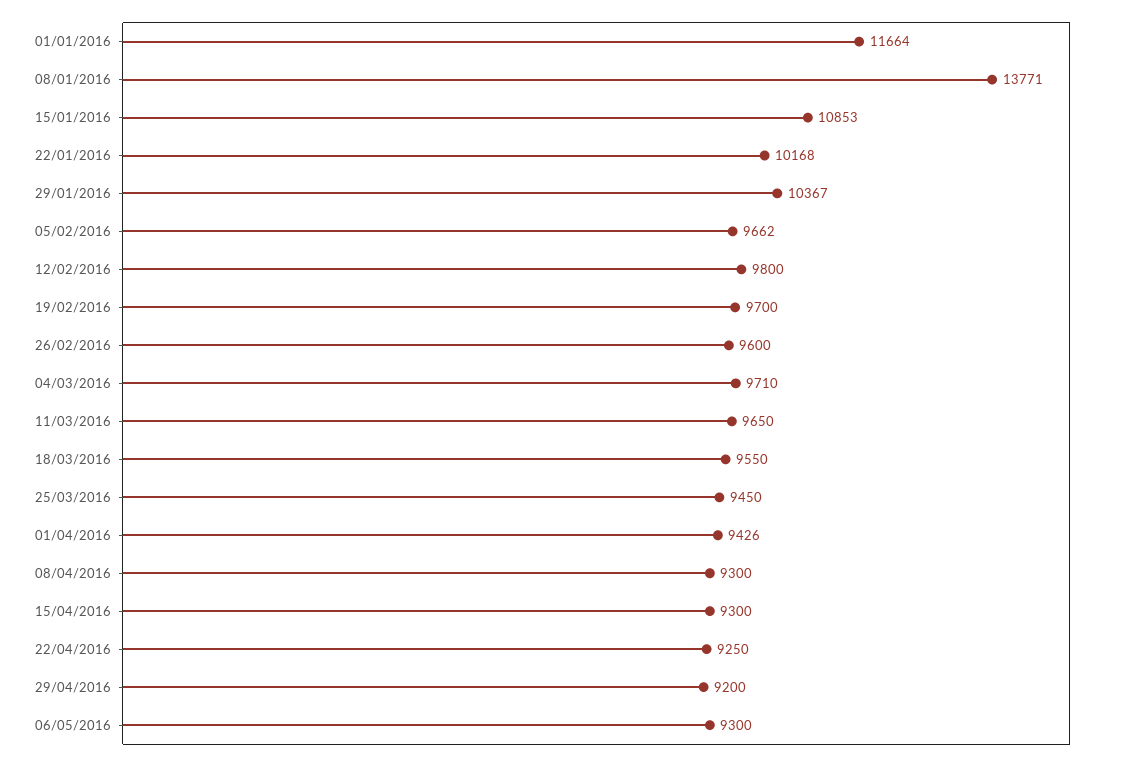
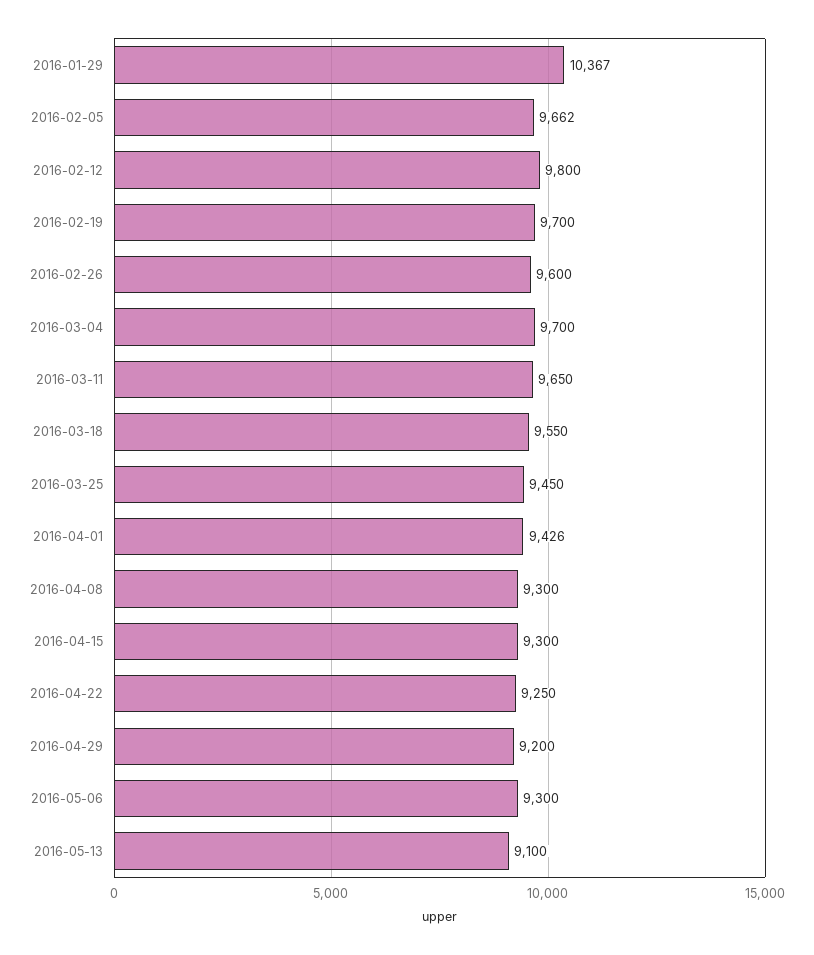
01/01/2016: 11664 -> none
08/01/2016: 13771 -> none
15/01/2016: 10853 -> none
22/01/2016: 10168 -> none
04/03/2016: 9710 -> 9700
2016-05-13: none -> 9100

